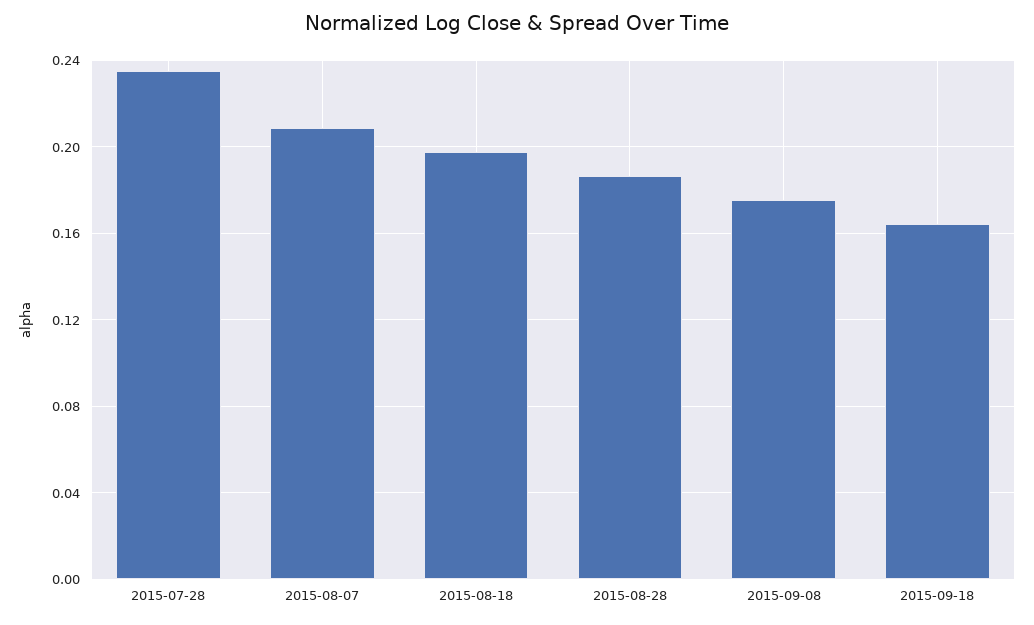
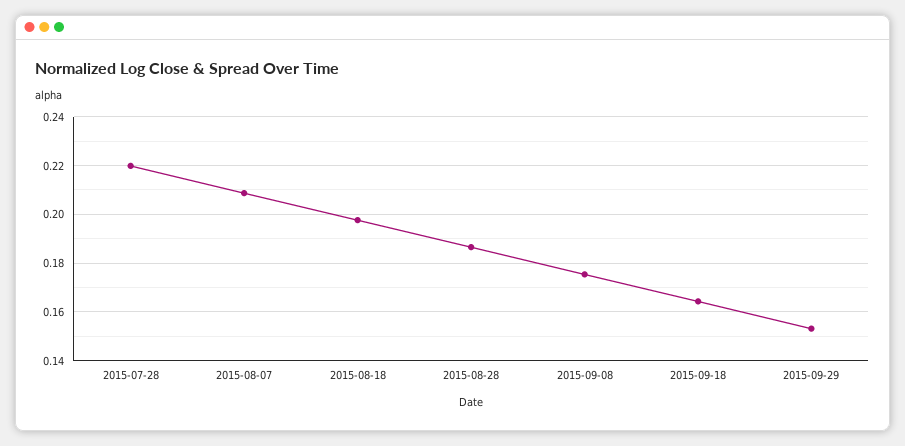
2015-07-28: 0.235 -> 0.22
2015-09-29: none -> 0.1525

